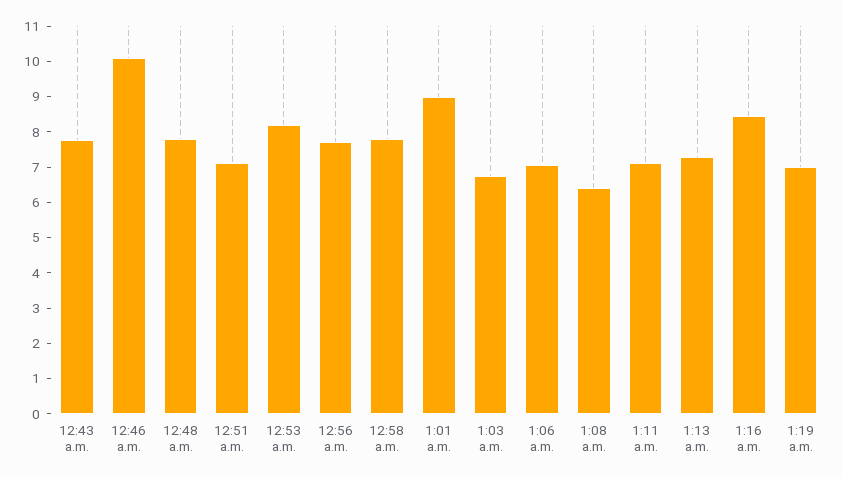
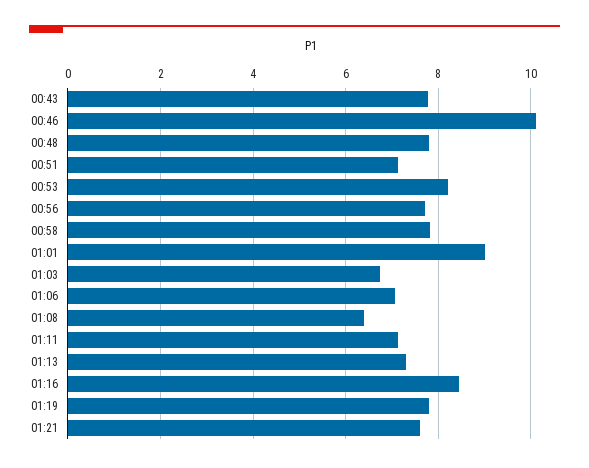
1:19 a.m.: 7 -> 7.8
01:21: none -> 7.6

